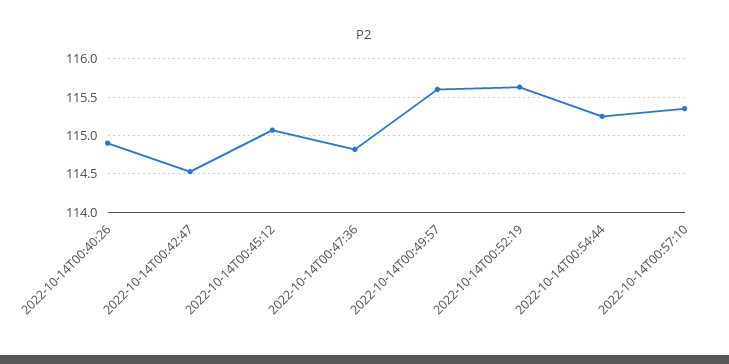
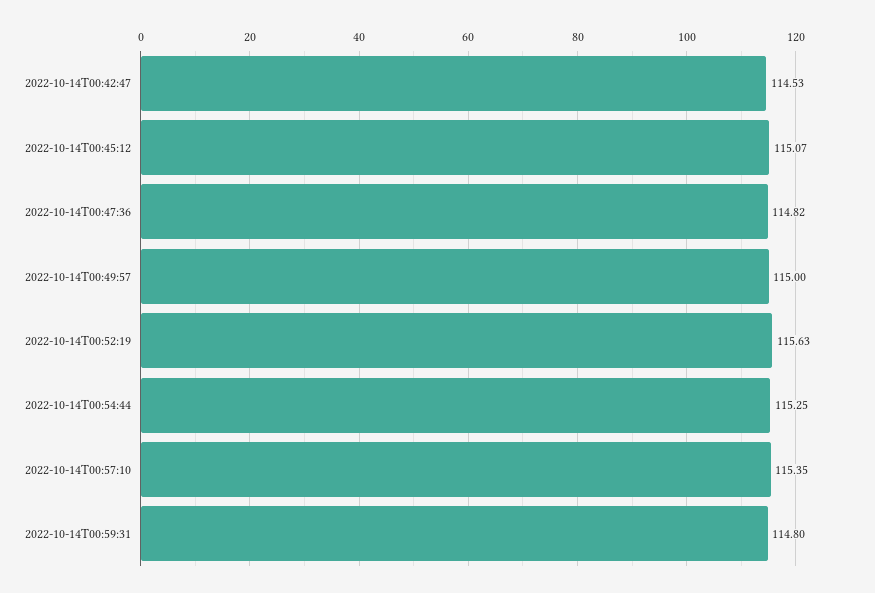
2022-10-14T00:40:26: 114.9 -> none
2022-10-14T00:49:57: 115.6 -> 115
2022-10-14T00:59:31: none -> 114.8

